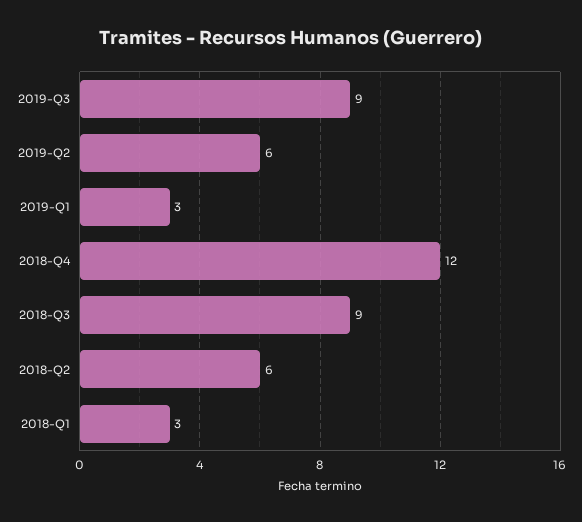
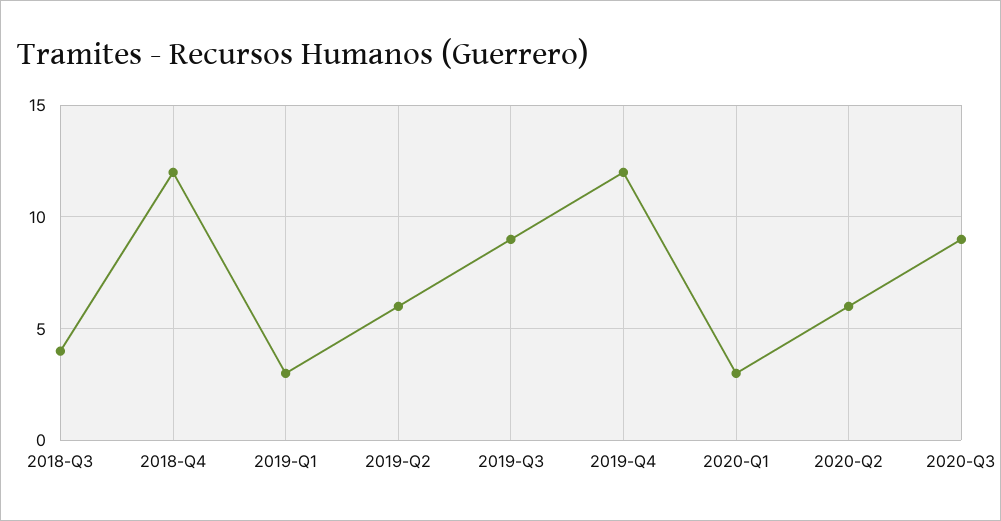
2018-Q3: 9 -> 4
2018-Q2: 6 -> none
2018-Q1: 3 -> none
2019-Q4: none -> 12
2020-Q1: none -> 3
2020-Q2: none -> 6
2020-Q3: none -> 9

